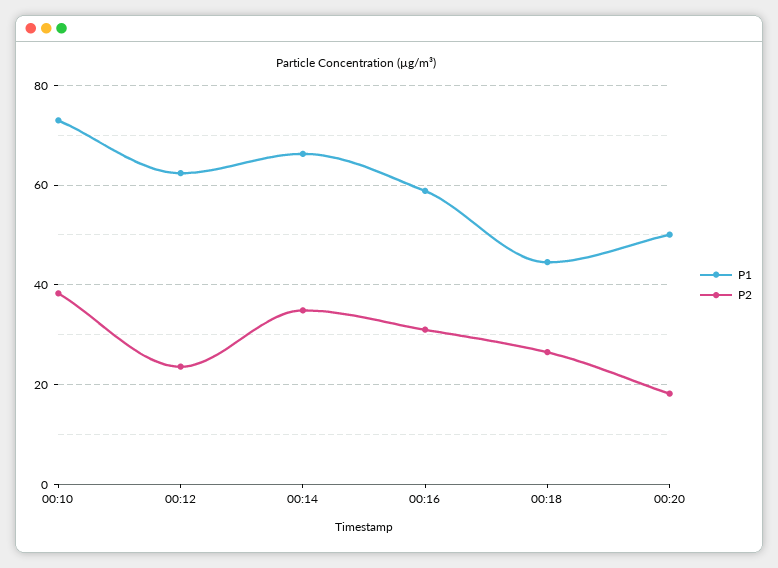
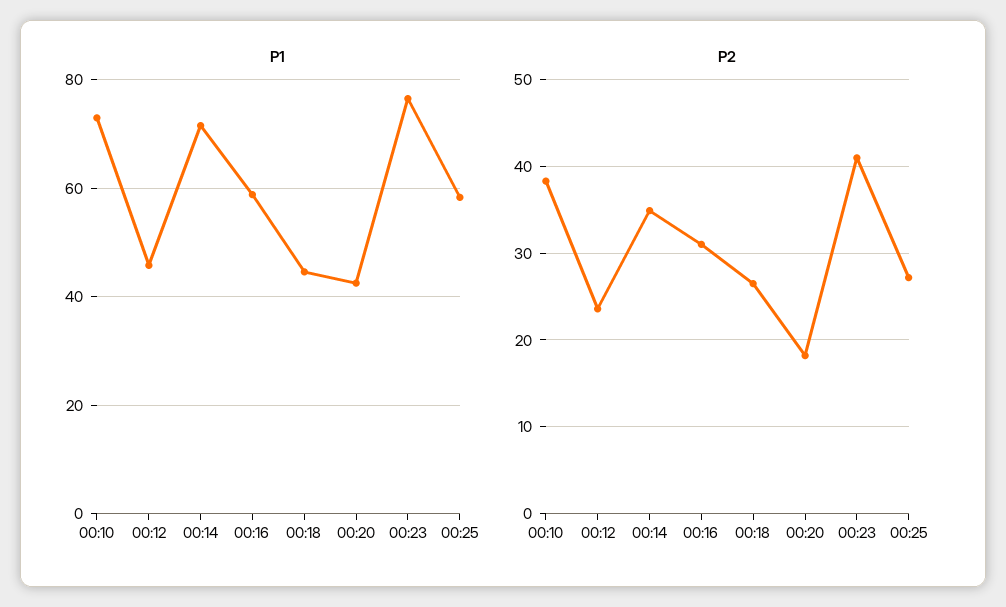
P1, 00:12: 62 -> 46
P1, 00:14: 66 -> 72
P1, 00:20: 50 -> 42
P1, 00:23: none -> 76
P1, 00:25: none -> 58
P2, 00:23: none -> 41
P2, 00:25: none -> 27

